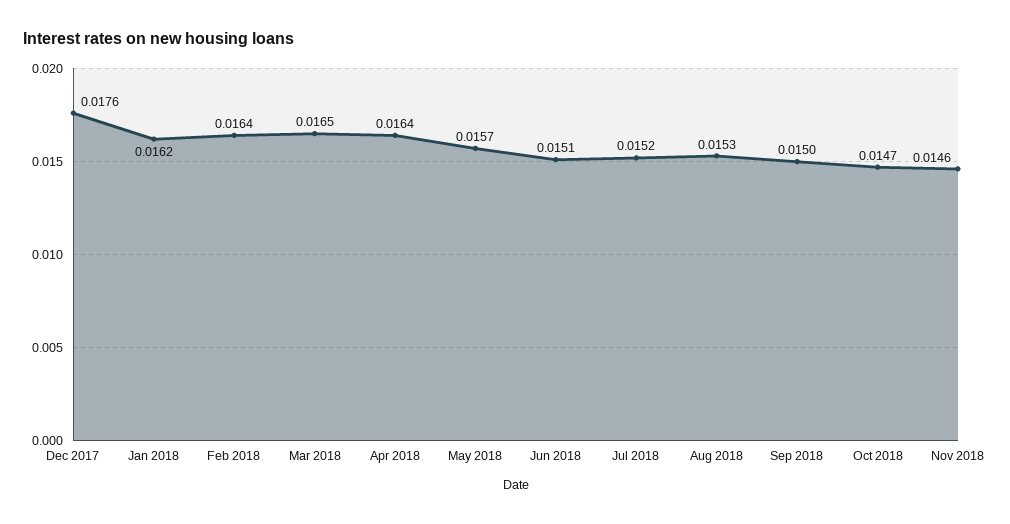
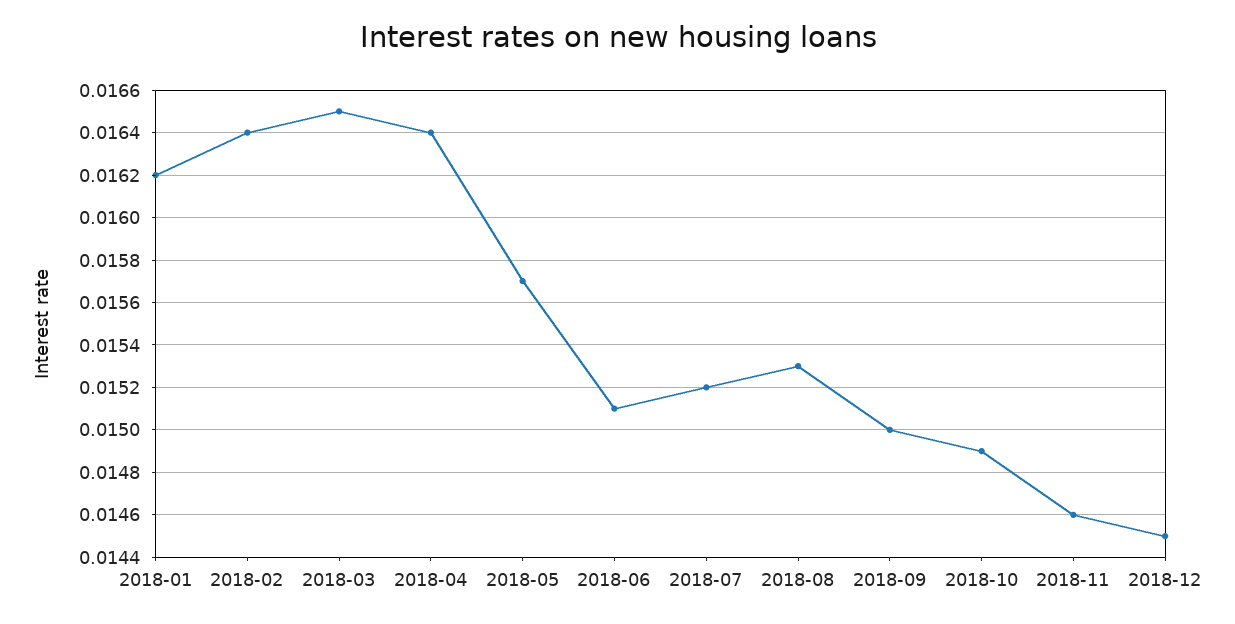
Dec 2017: 0.0176 -> none
Oct 2018: 0.0147 -> 0.0149
2018-12: none -> 0.0145

